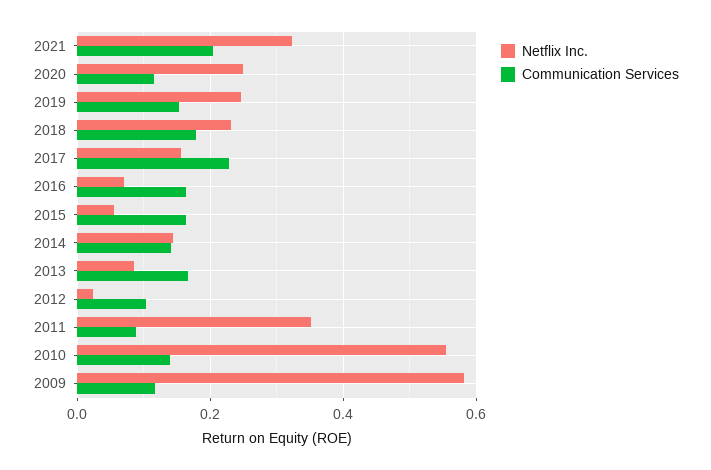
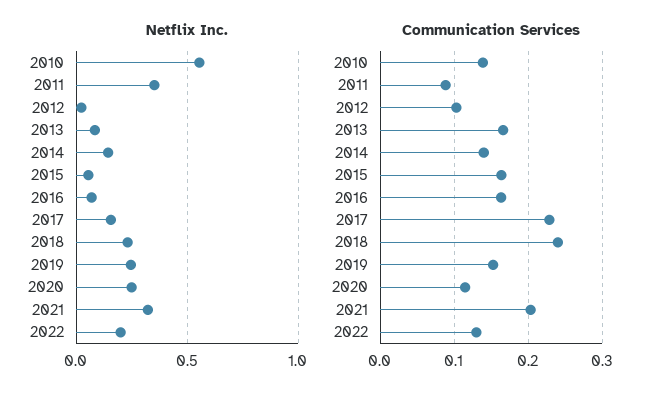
Communication Services, 2018: 0.18 -> 0.24
Netflix Inc., 2009: 0.58 -> none
Communication Services, 2009: 0.12 -> none
Netflix Inc., 2022: none -> 0.2
Communication Services, 2022: none -> 0.13

